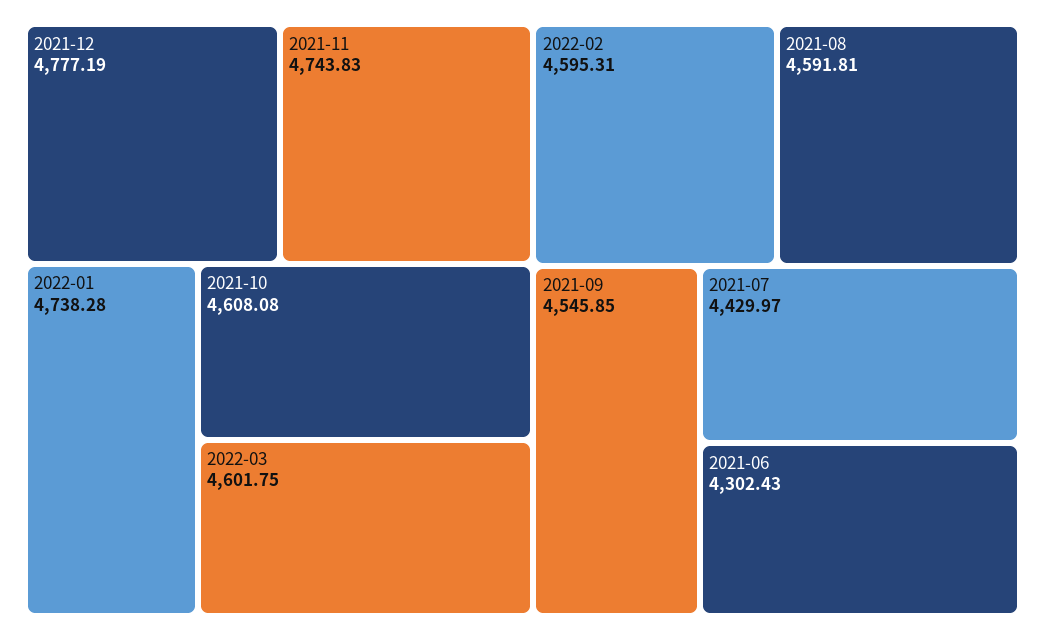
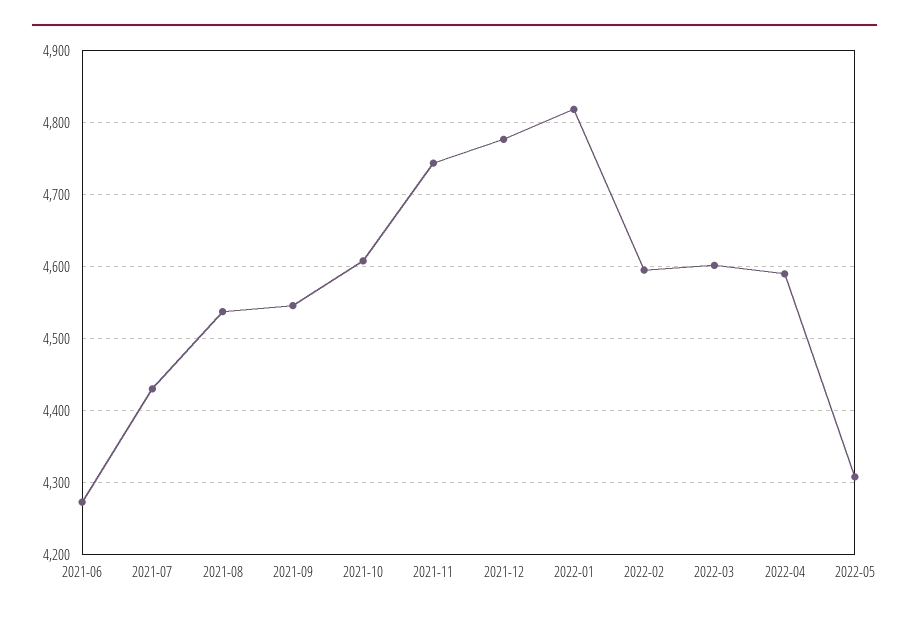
2022-01: 4738.28 -> 4820
2021-08: 4591.81 -> 4540
2021-06: 4302.43 -> 4270
2022-04: none -> 4590
2022-05: none -> 4310

